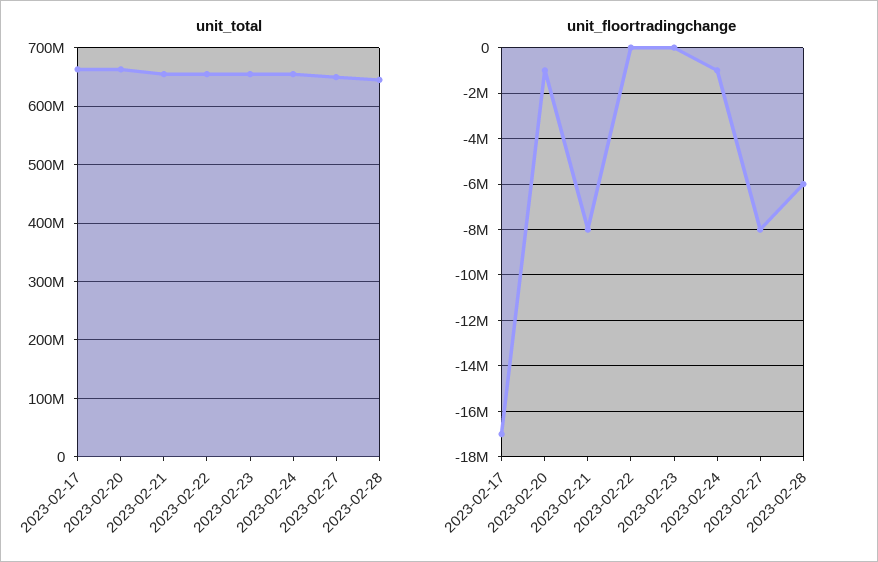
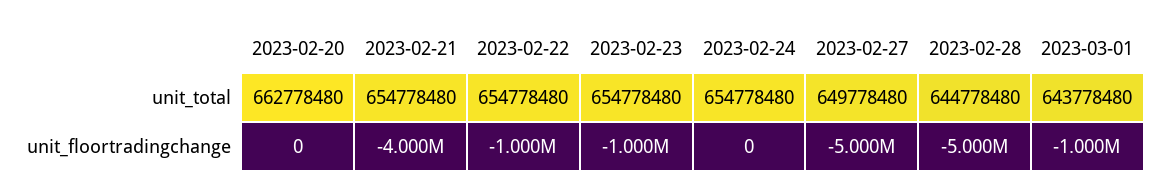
unit_total, 2023-02-17: 660000000 -> none
unit_floortradingchange, 2023-02-17: -17000000 -> none
unit_floortradingchange, 2023-02-20: -1000000 -> 0
unit_floortradingchange, 2023-02-21: -8000000 -> -4000000
unit_floortradingchange, 2023-02-22: 0 -> -1000000
unit_floortradingchange, 2023-02-23: 0 -> -1000000
unit_floortradingchange, 2023-02-24: -1000000 -> 0
unit_floortradingchange, 2023-02-27: -8000000 -> -5000000
unit_floortradingchange, 2023-02-28: -6000000 -> -5000000
unit_total, 2023-03-01: none -> 643778480
unit_floortradingchange, 2023-03-01: none -> -1000000

